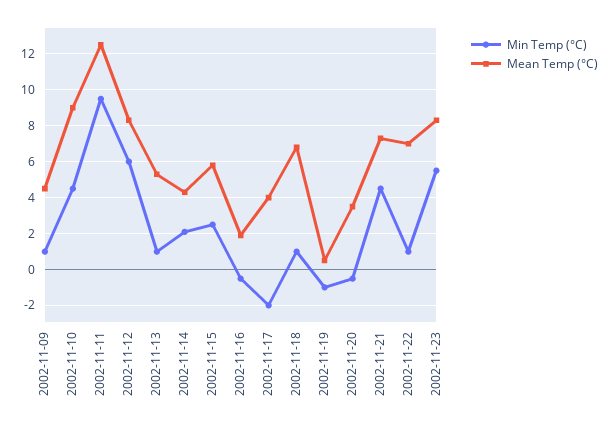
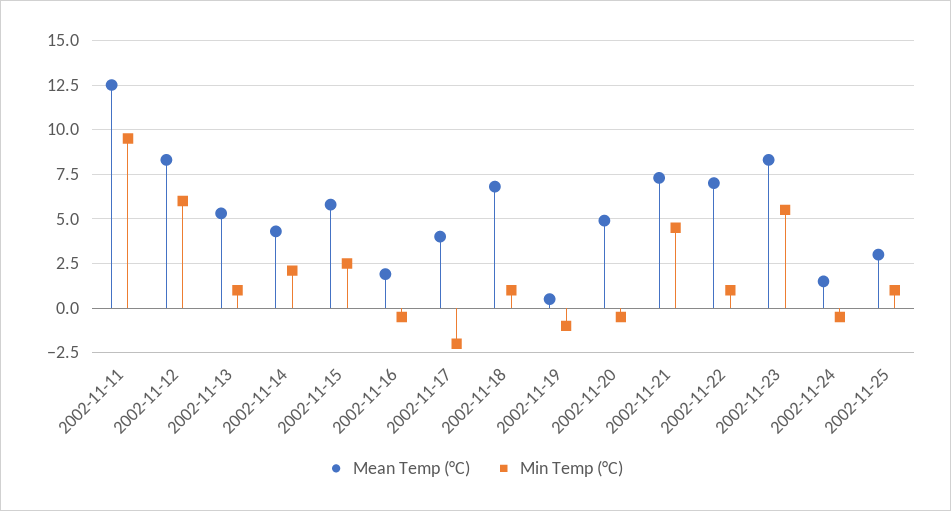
Min Temp (°C), 2002-11-09: 1 -> none
Mean Temp (°C), 2002-11-09: 4.5 -> none
Min Temp (°C), 2002-11-10: 4.5 -> none
Mean Temp (°C), 2002-11-10: 9 -> none
Mean Temp (°C), 2002-11-20: 3.5 -> 5
Mean Temp (°C), 2002-11-24: none -> 1.5
Min Temp (°C), 2002-11-24: none -> -0.5
Mean Temp (°C), 2002-11-25: none -> 3
Min Temp (°C), 2002-11-25: none -> 1

